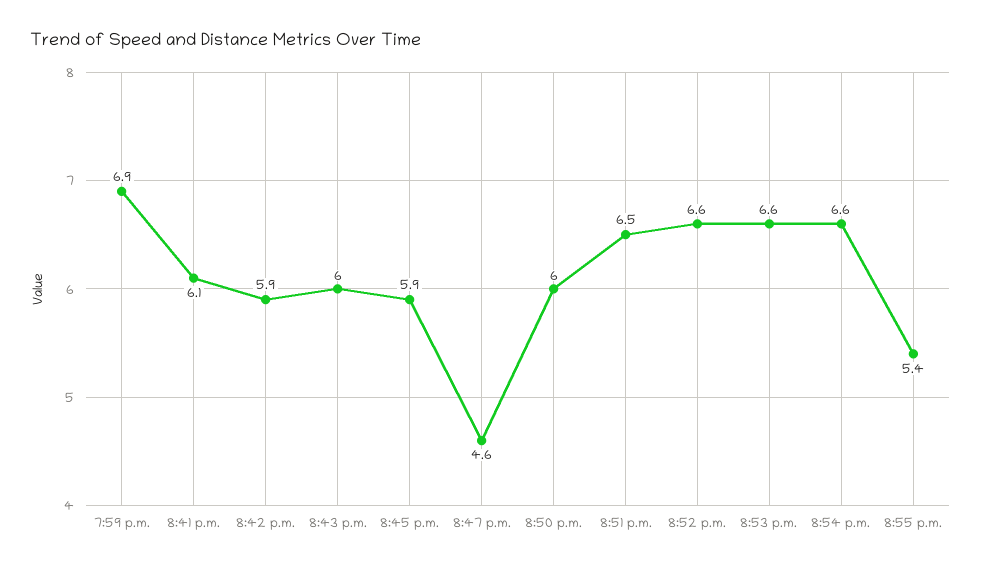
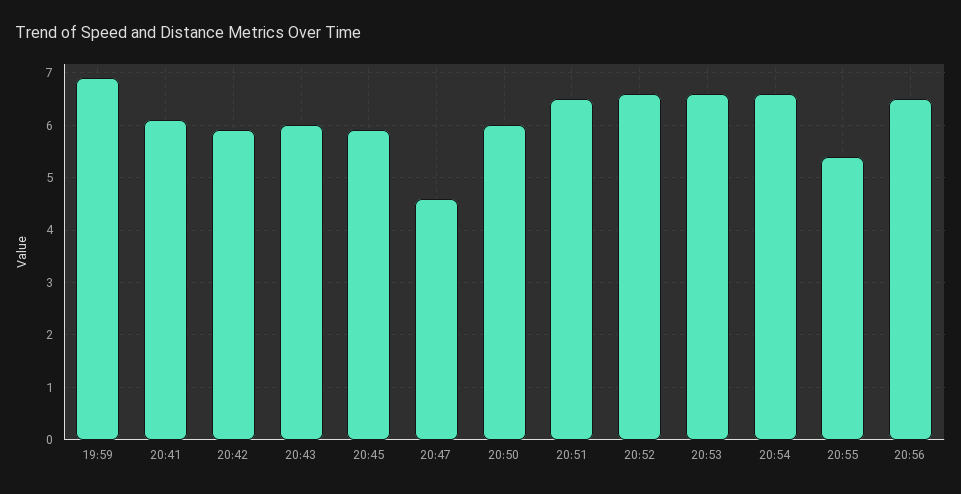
20:56: none -> 6.5

